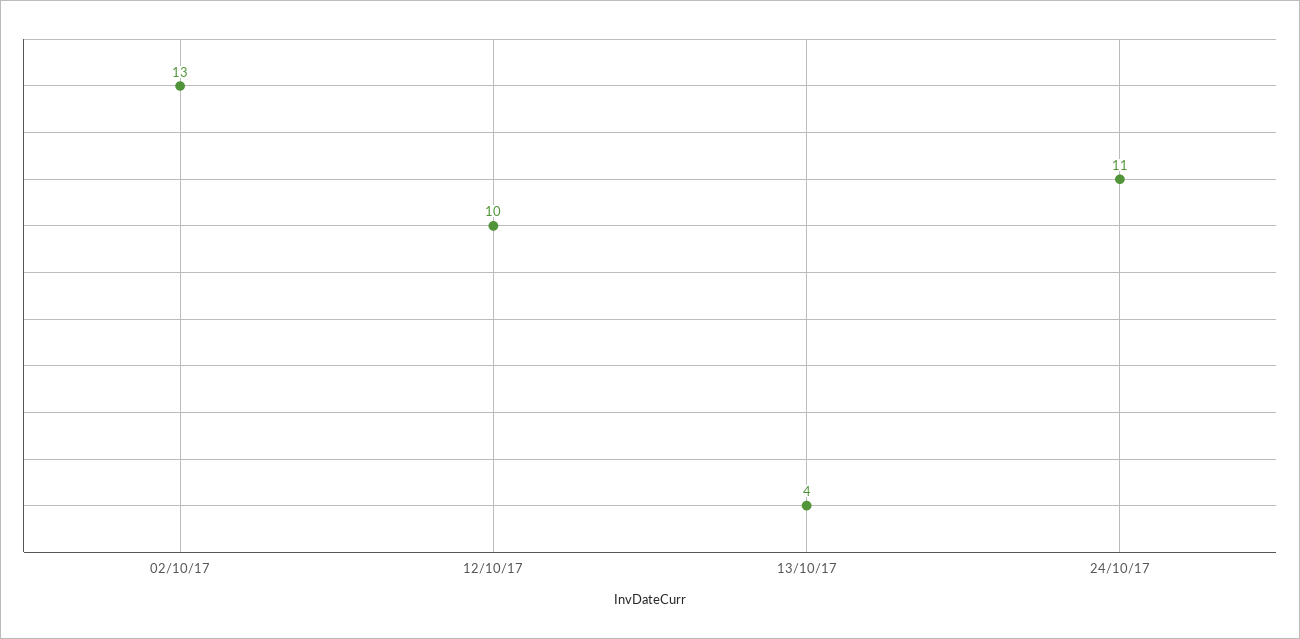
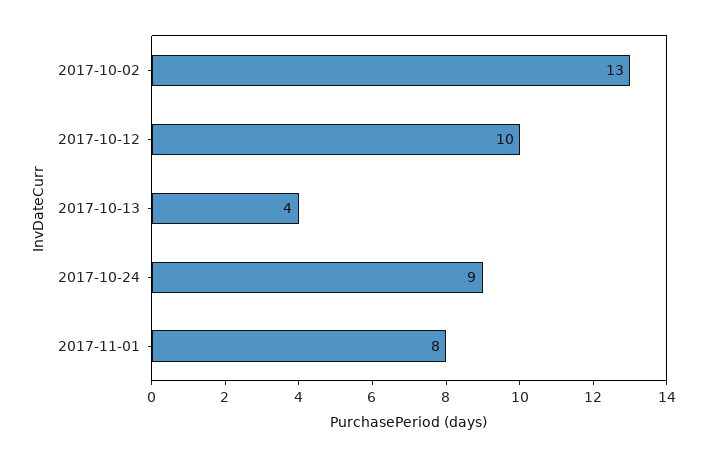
24/10/17: 11 -> 9
2017-11-01: none -> 8

